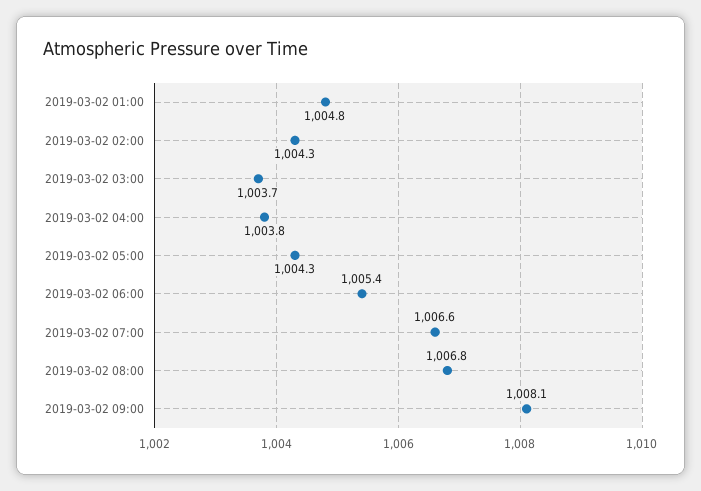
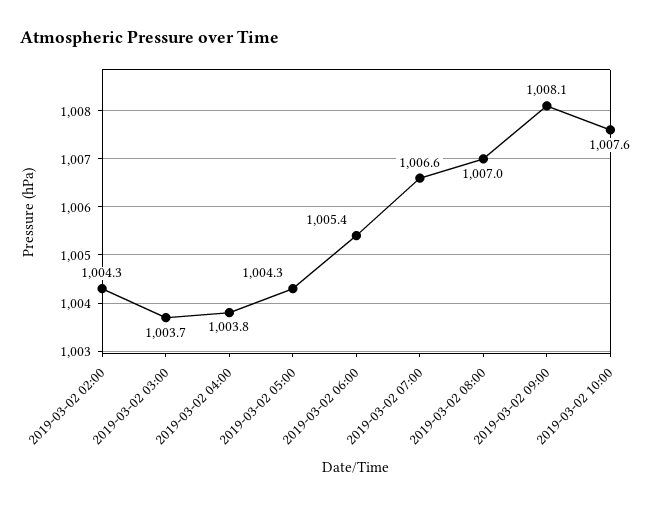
2019-03-02 01:00: 1004.8 -> none
2019-03-02 08:00: 1006.8 -> 1007
2019-03-02 10:00: none -> 1007.6

